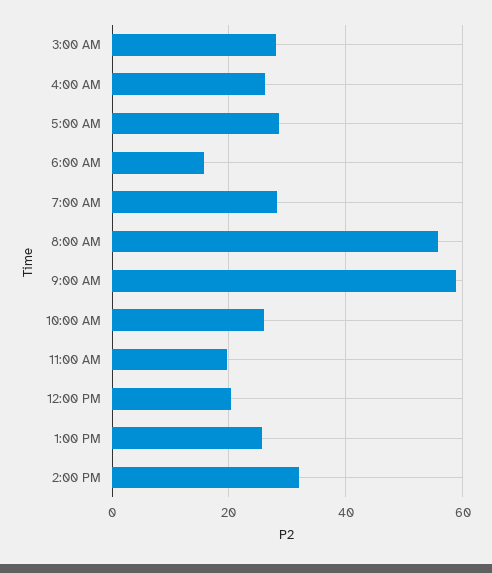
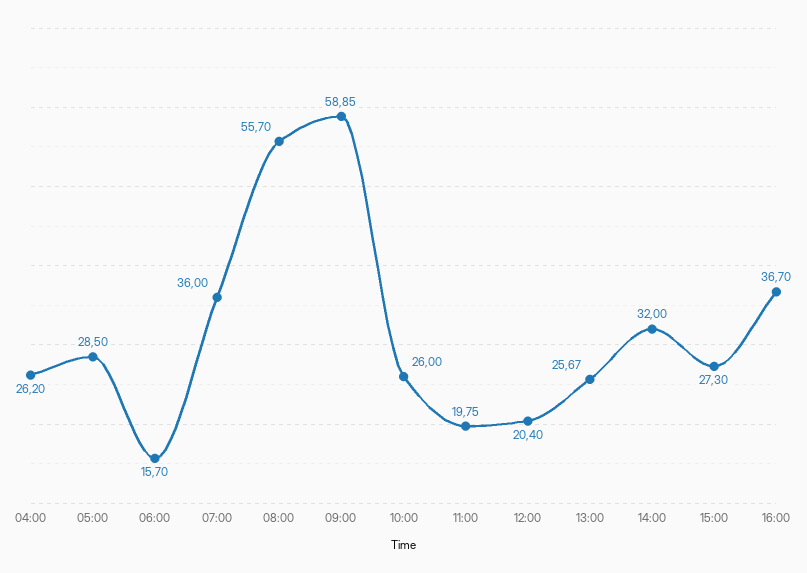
3:00 AM: 28 -> none
7:00 AM: 28 -> 36
15:00: none -> 27.3
16:00: none -> 36.7

